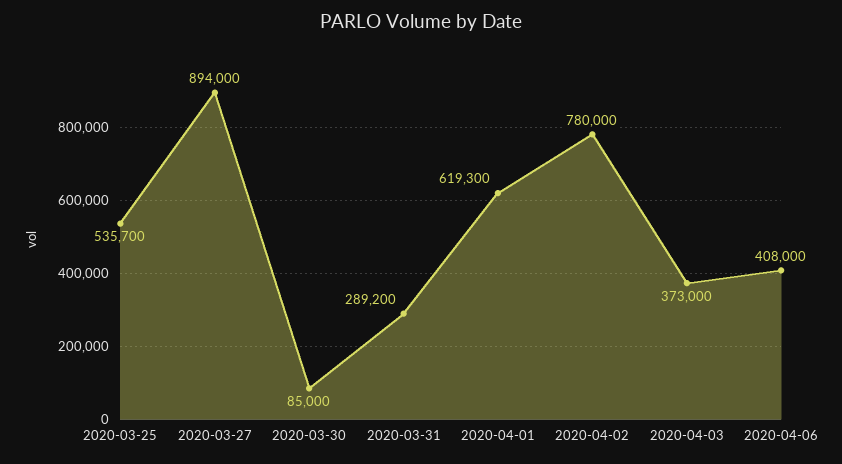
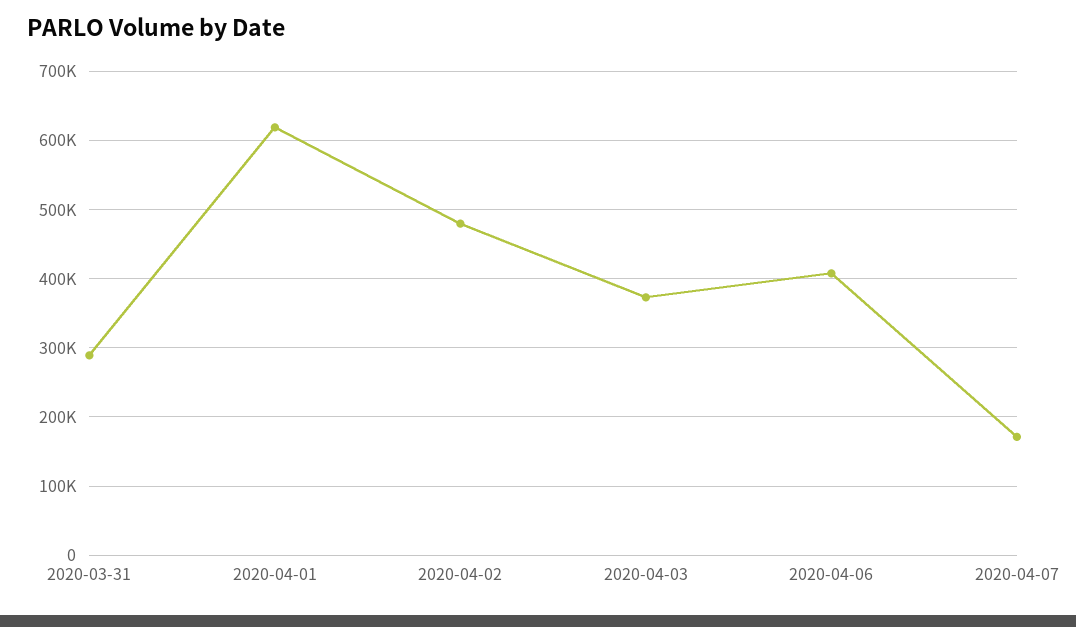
2020-03-25: 535700 -> none
2020-03-27: 894000 -> none
2020-03-30: 85000 -> none
2020-04-02: 780000 -> 480000
2020-04-07: none -> 170000

